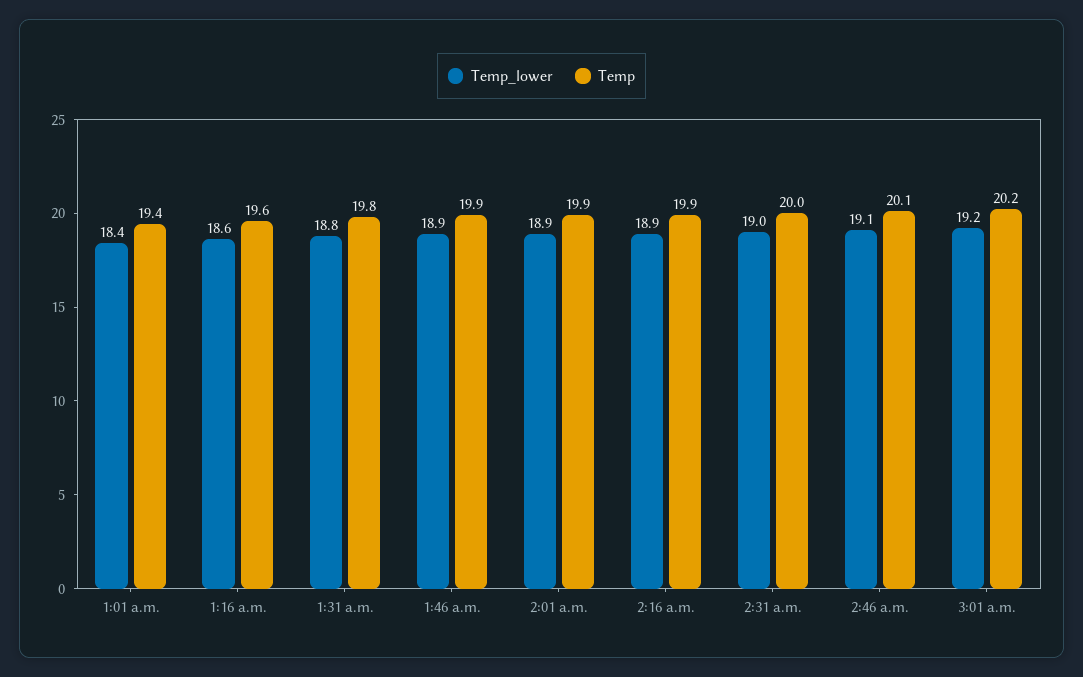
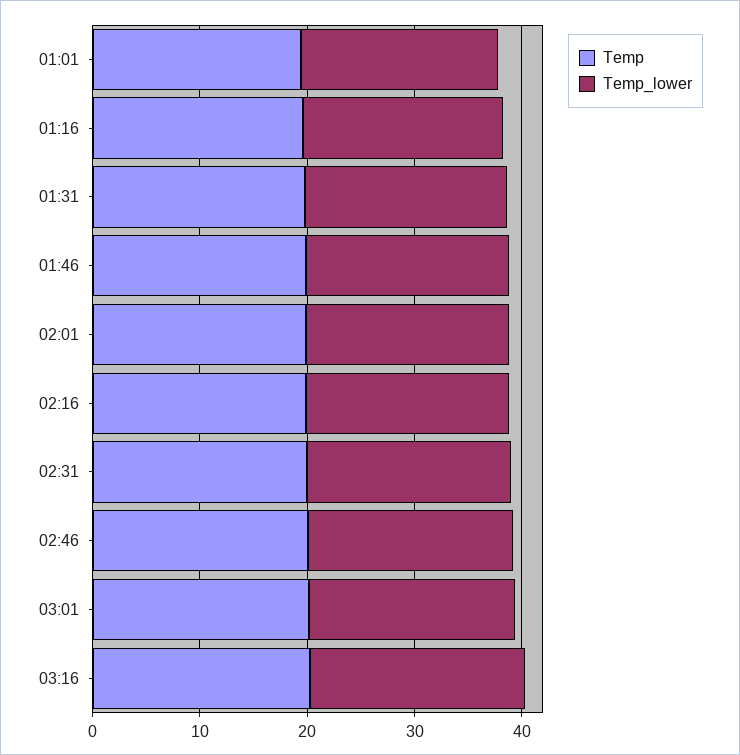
Temp, 03:16: none -> 20
Temp_lower, 03:16: none -> 20

